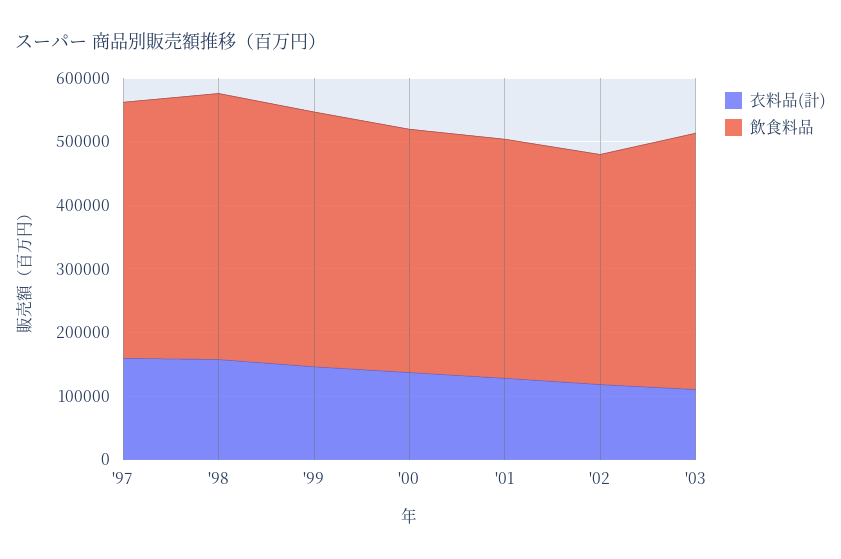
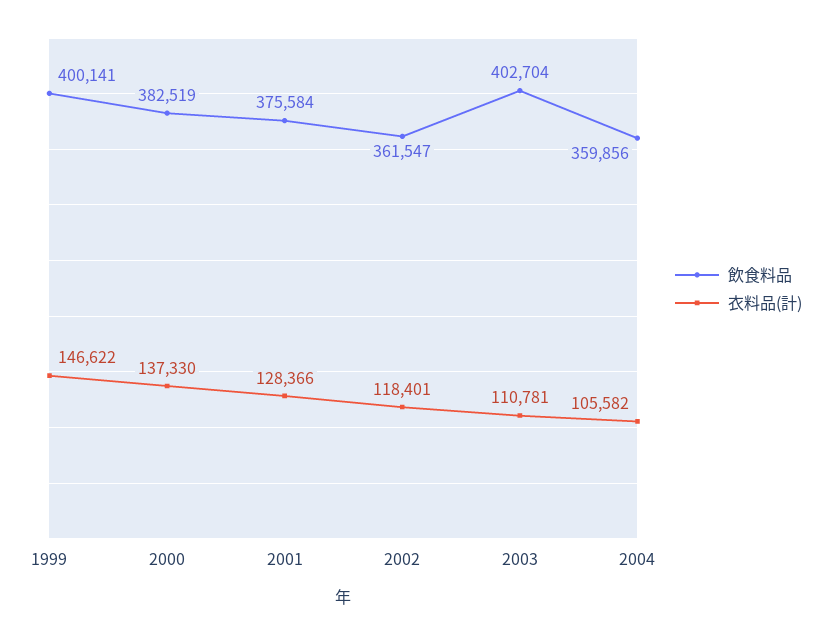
衣料品(計), '97: 160000 -> none
飲食料品, '97: 400000 -> none
衣料品(計), '98: 160000 -> none
飲食料品, '98: 420000 -> none
飲食料品, 2004: none -> 359856
衣料品(計), 2004: none -> 105582

